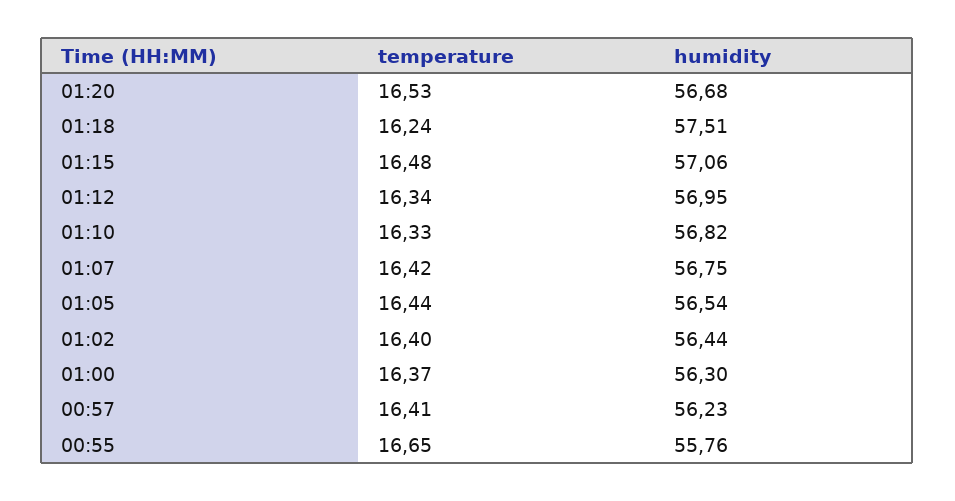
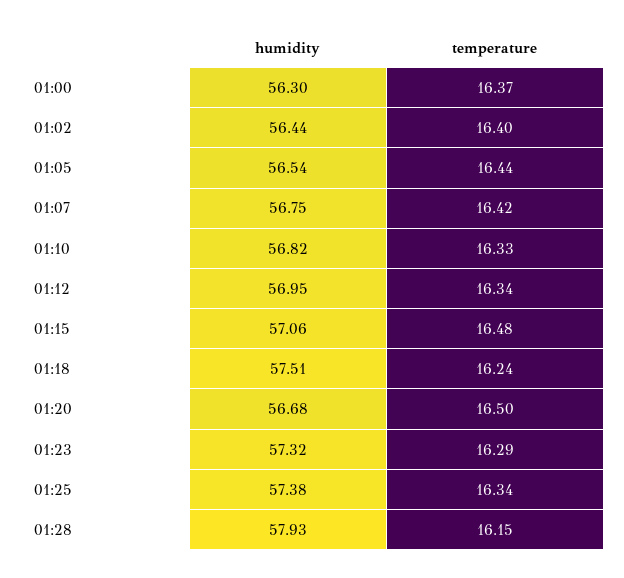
temperature, 01:20: 16.53 -> 16.5
temperature, 00:57: 16.41 -> none
humidity, 00:57: 56.23 -> none
temperature, 00:55: 16.65 -> none
humidity, 00:55: 55.76 -> none
humidity, 01:23: none -> 57.32
temperature, 01:23: none -> 16.29
humidity, 01:25: none -> 57.38
temperature, 01:25: none -> 16.34
humidity, 01:28: none -> 57.93
temperature, 01:28: none -> 16.15

